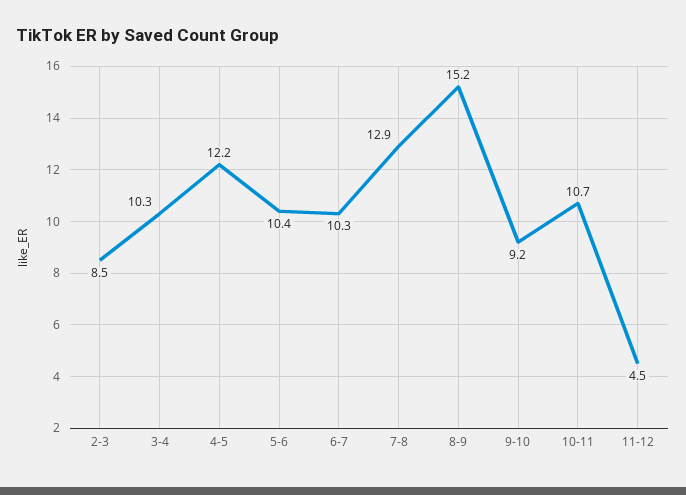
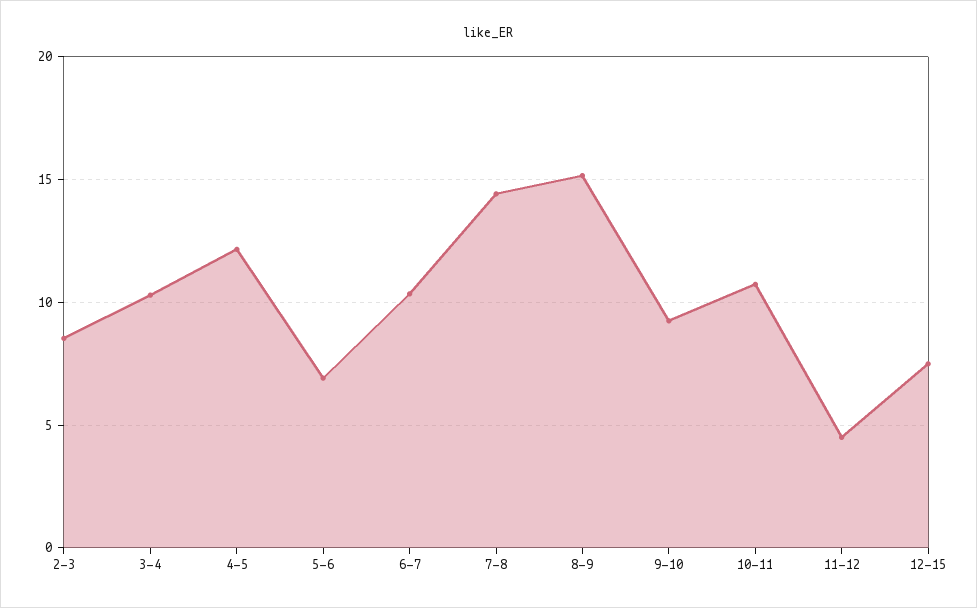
5-6: 10.4 -> 7
7-8: 12.9 -> 14.5
12-15: none -> 7.5

